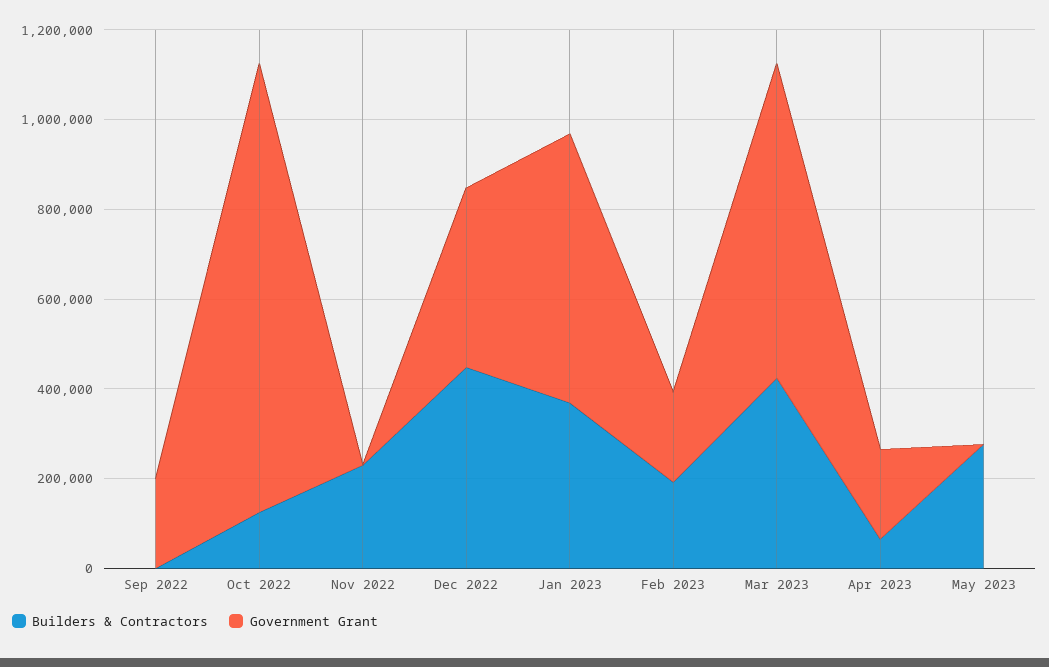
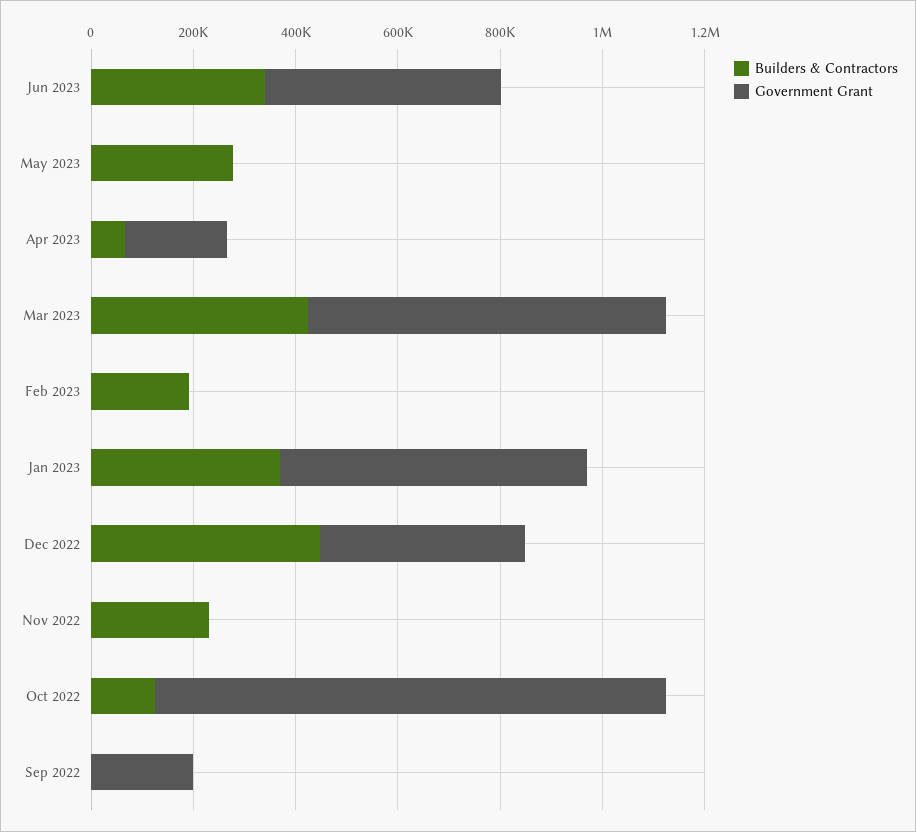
Government Grant, Feb 2023: 200000 -> 0
Builders & Contractors, Jun 2023: none -> 350000
Government Grant, Jun 2023: none -> 450000

